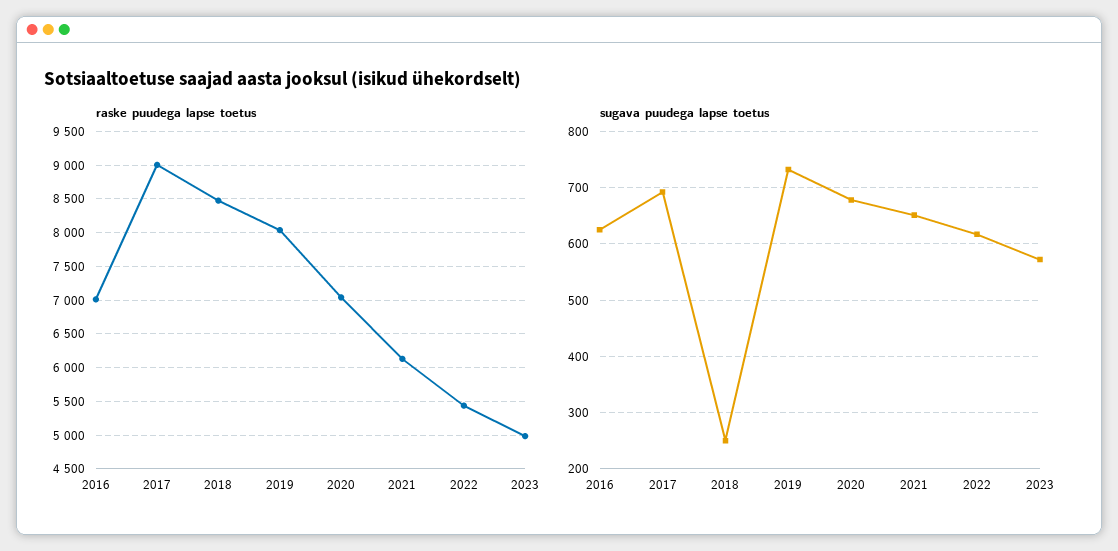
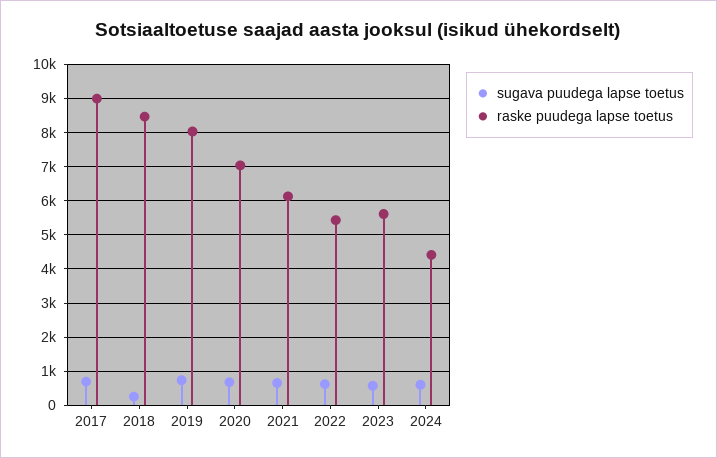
raske puudega lapse toetus, 2016: 7000 -> none
raske puudega lapse toetus, 2023: 5000 -> 5600
sugava puudega lapse toetus, 2016: 620 -> none
sugava puudega lapse toetus, 2024: none -> 600
raske puudega lapse toetus, 2024: none -> 4400

